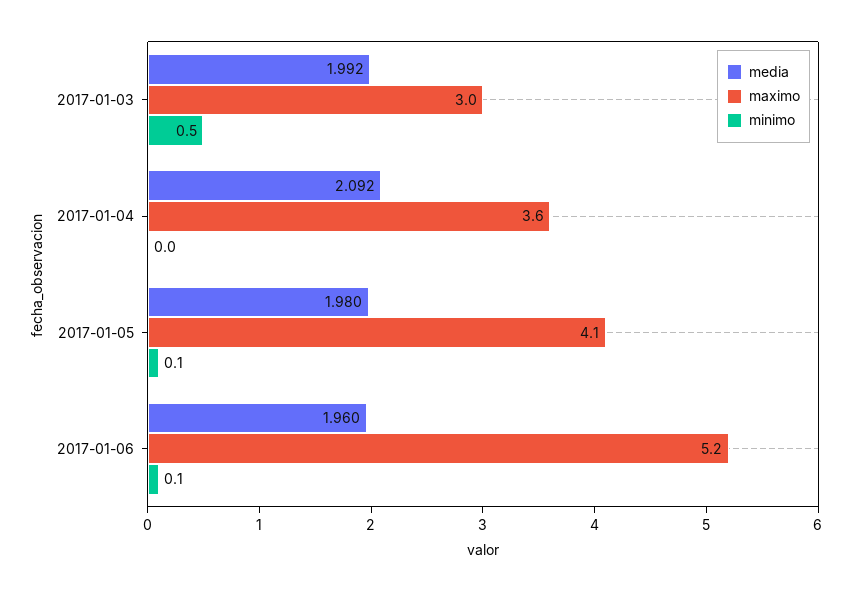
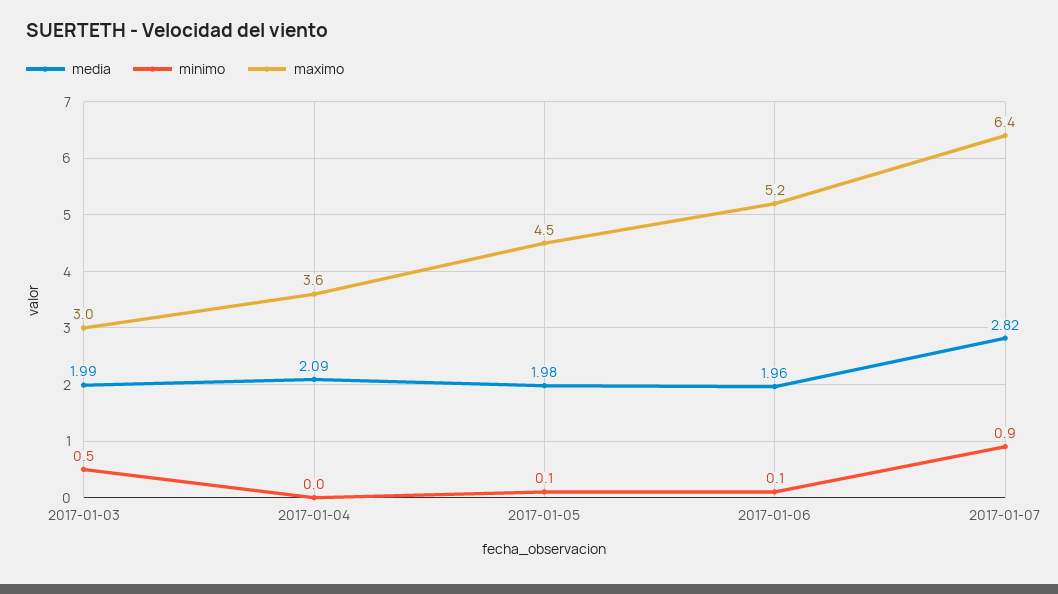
maximo, 2017-01-05: 4.1 -> 4.5
media, 2017-01-07: none -> 2.82
minimo, 2017-01-07: none -> 0.9
maximo, 2017-01-07: none -> 6.4

